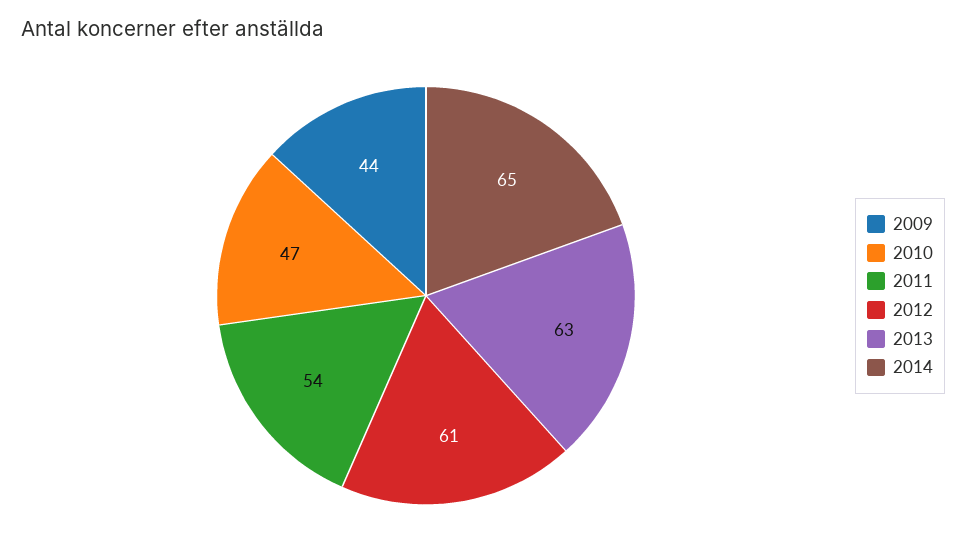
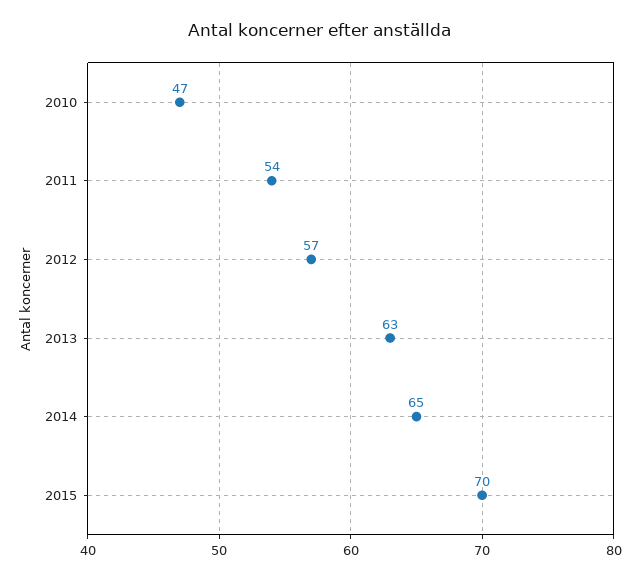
2009: 44 -> none
2012: 61 -> 57
2015: none -> 70

